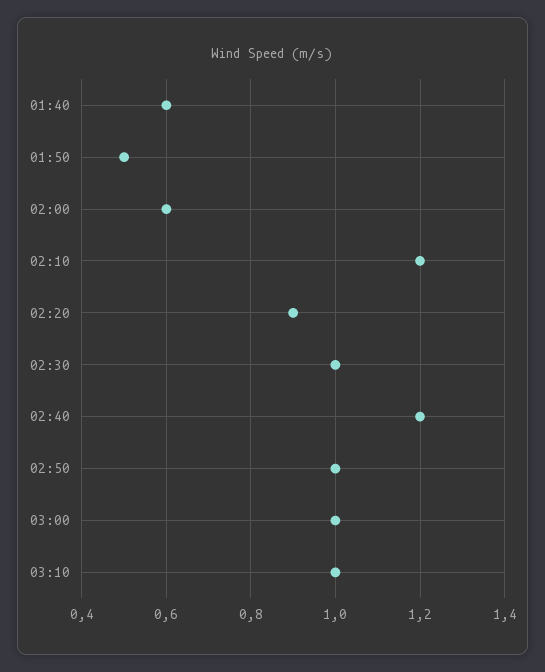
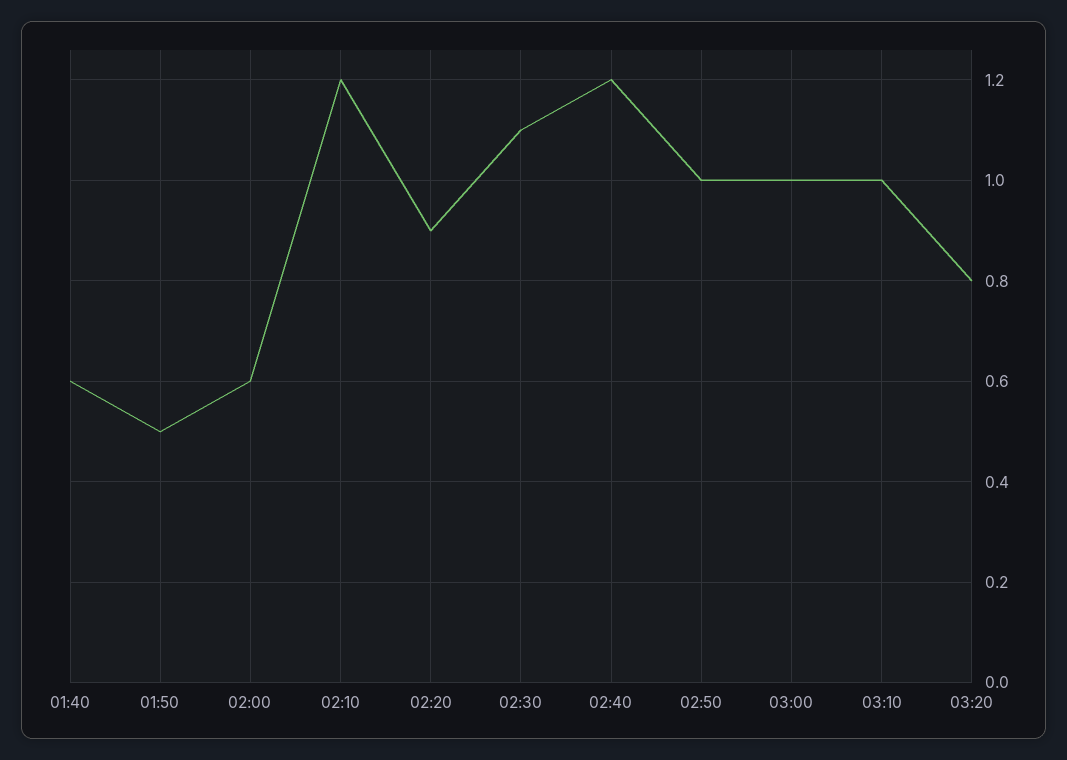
02:30: 1 -> 1.1
03:20: none -> 0.8

